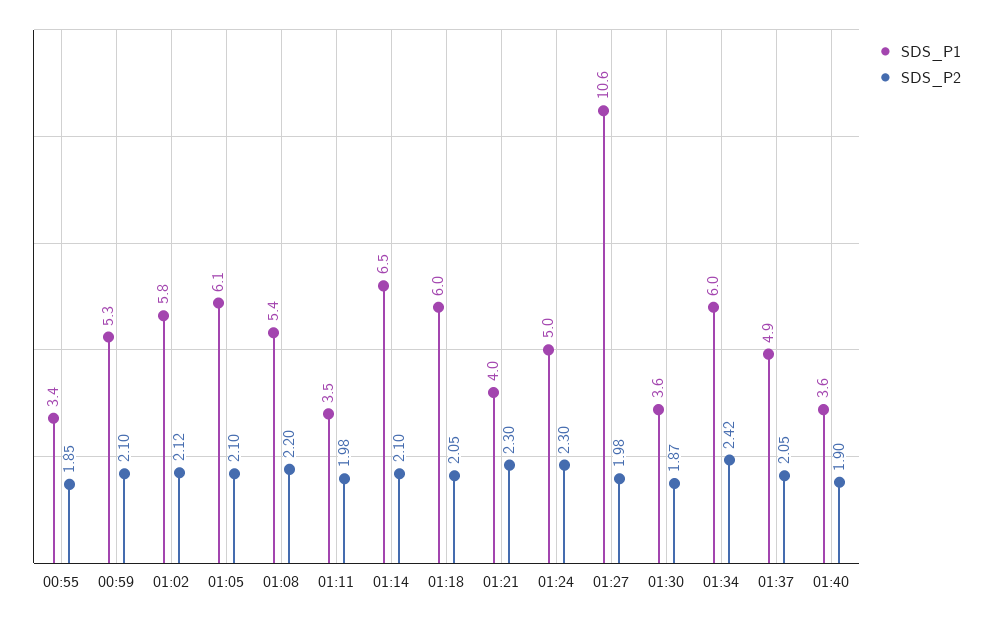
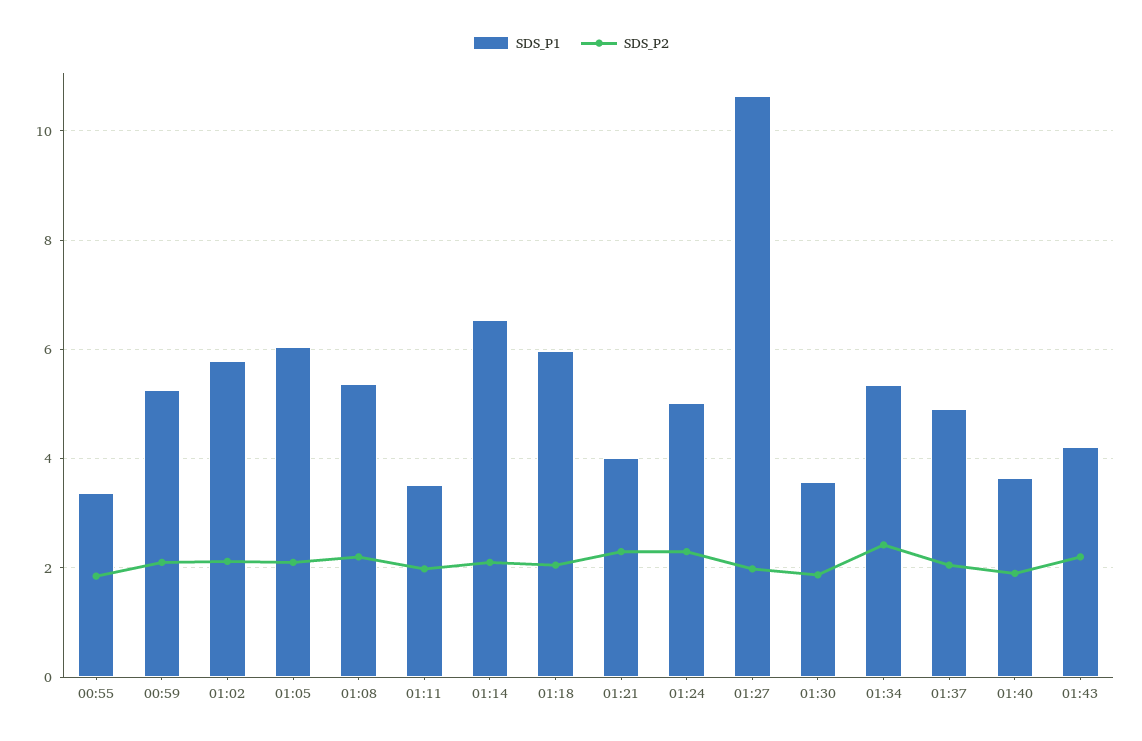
SDS_P1, 01:34: 6 -> 5.4
SDS_P1, 01:43: none -> 4.2
SDS_P2, 01:43: none -> 2.2

